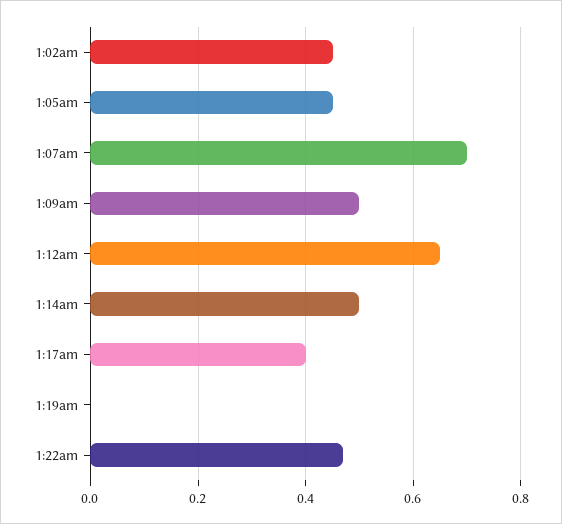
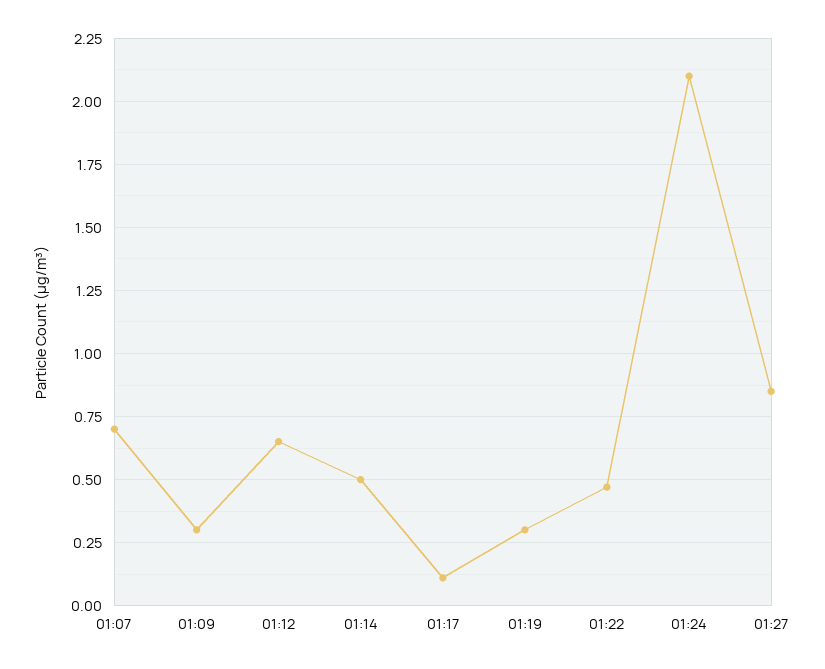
1:02am: 0.45 -> none
1:05am: 0.45 -> none
1:09am: 0.5 -> 0.3
1:17am: 0.4 -> 0.1
1:19am: 0 -> 0.3
01:24: none -> 2.1
01:27: none -> 0.85

